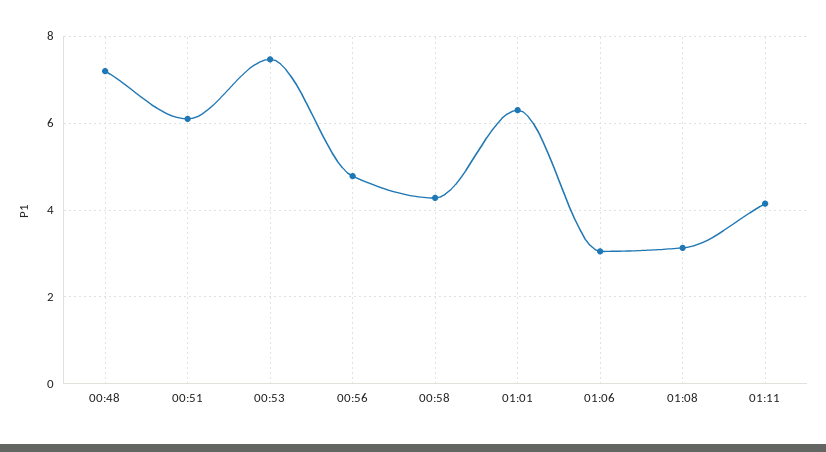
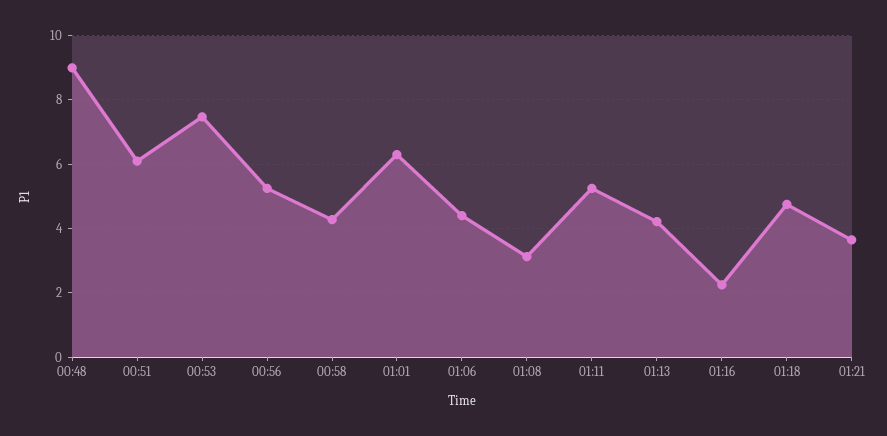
00:48: 7.2 -> 9
00:56: 4.8 -> 5.2
01:06: 3 -> 4.4
01:11: 4.2 -> 5.2
01:13: none -> 4.2
01:16: none -> 2.2
01:18: none -> 4.8
01:21: none -> 3.6

